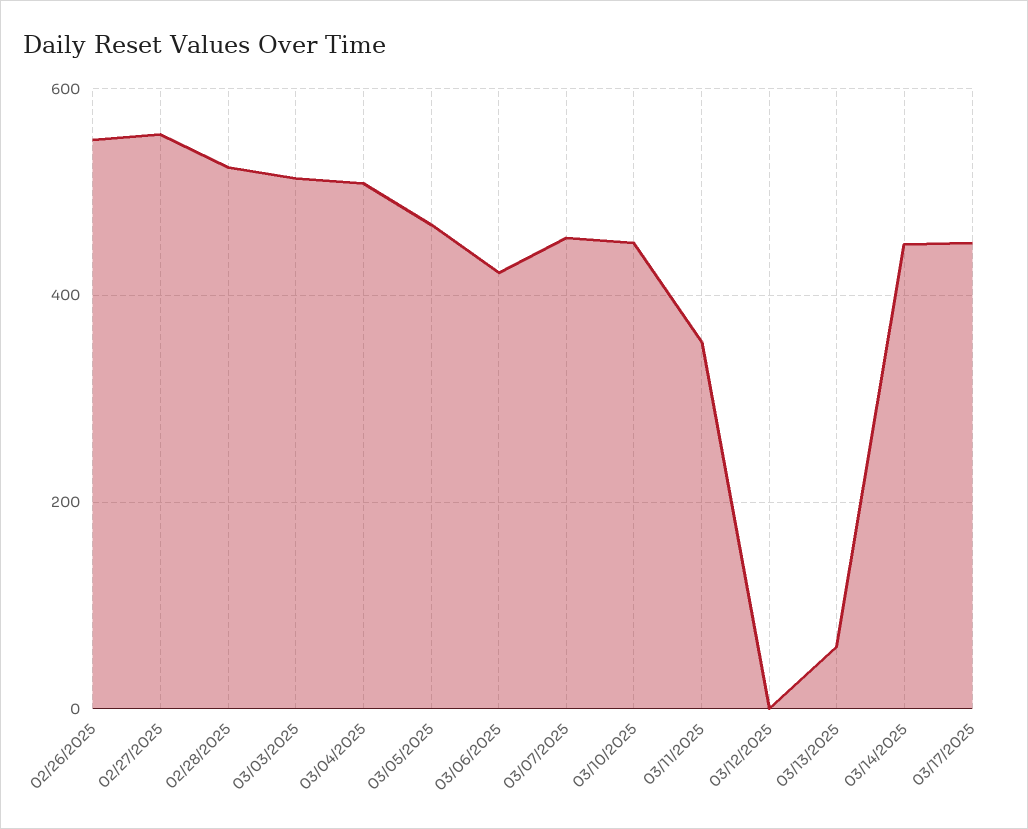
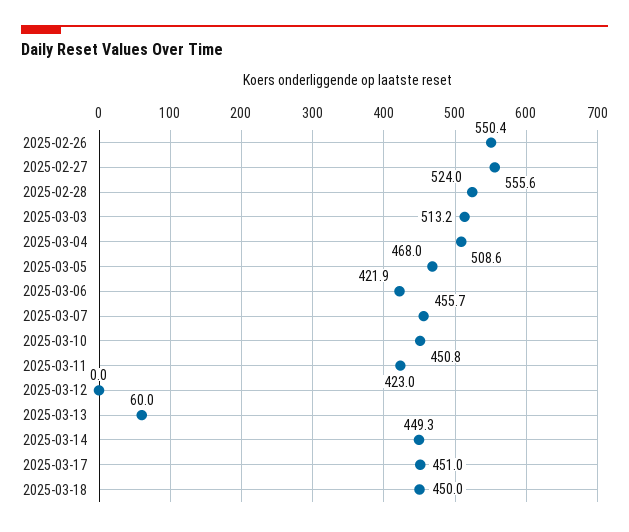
03/11/2025: 360 -> 423
2025-03-18: none -> 450

